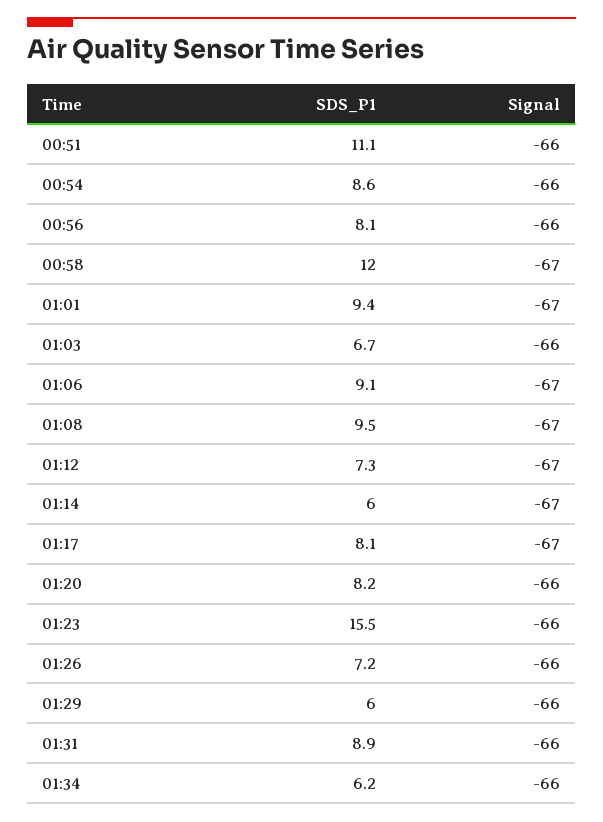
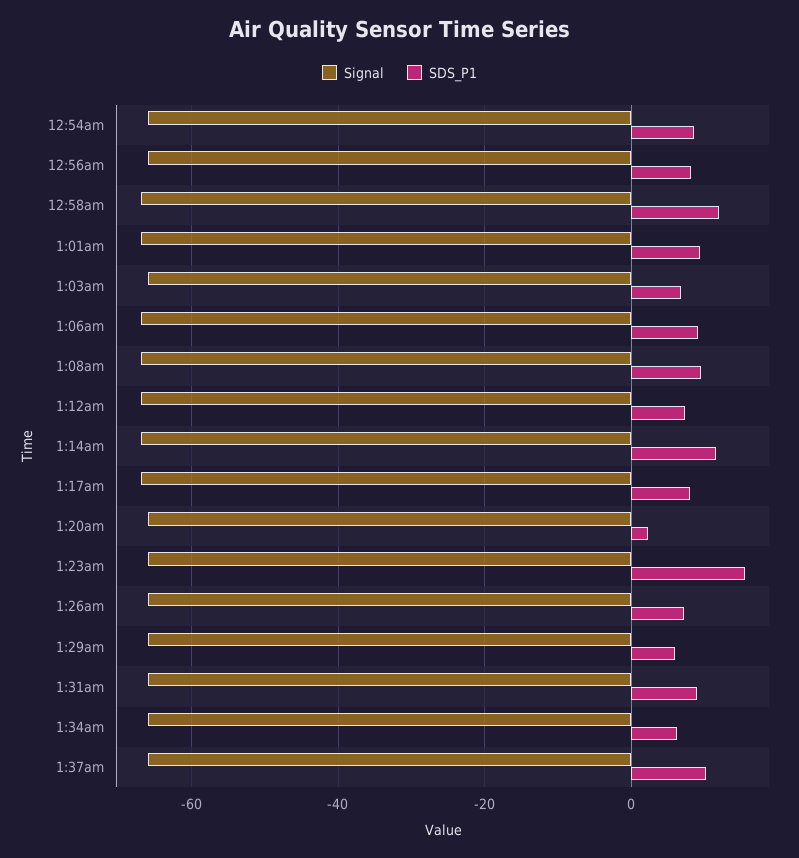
SDS_P1, 00:51: 11.1 -> none
Signal, 00:51: -66 -> none
SDS_P1, 01:14: 6 -> 12
SDS_P1, 01:20: 8.2 -> 2
Signal, 1:37am: none -> -66
SDS_P1, 1:37am: none -> 10

